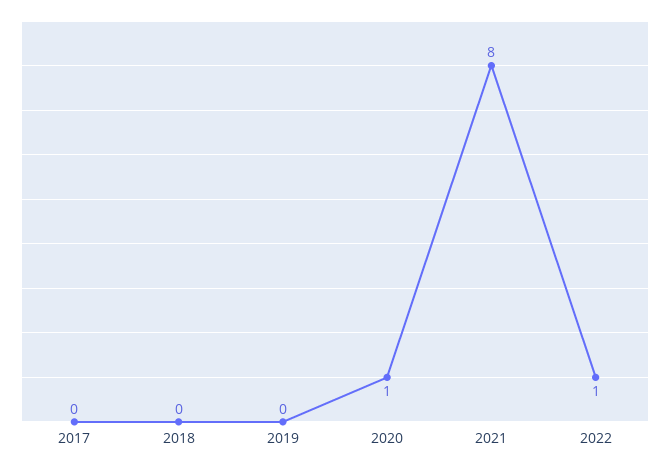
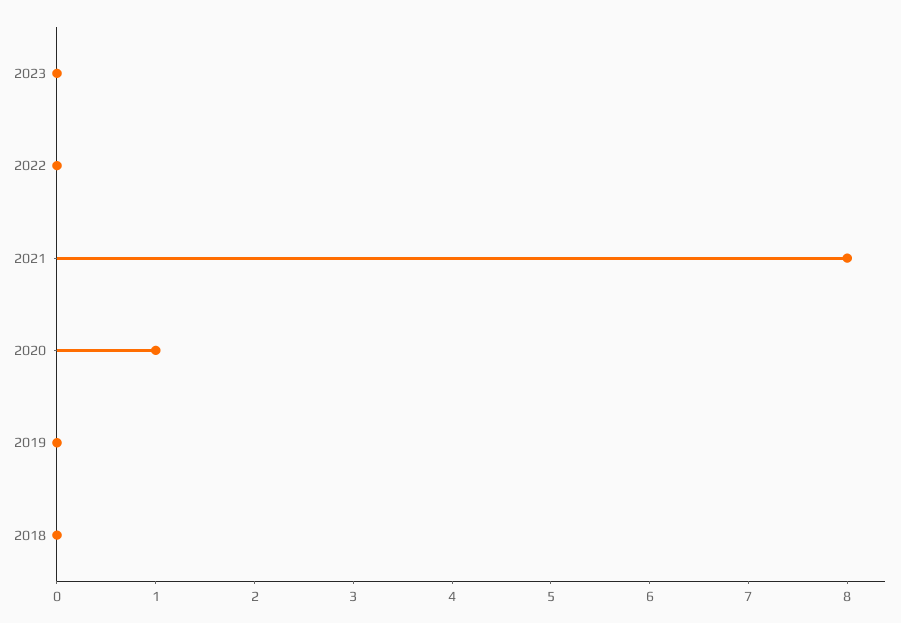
2017: 0 -> none
2022: 1 -> 0
2023: none -> 0

